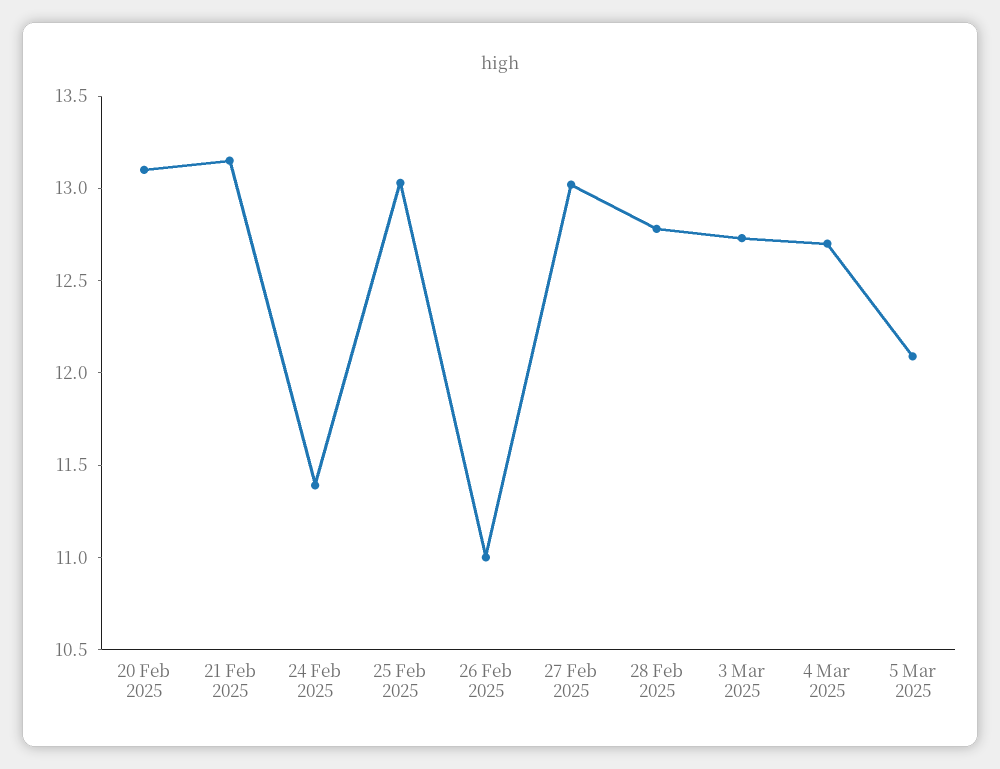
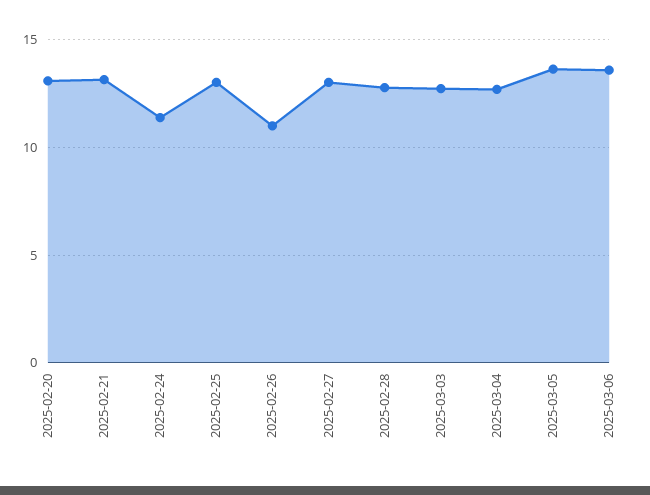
5 Mar 2025: 12.1 -> 13.5
2025-03-06: none -> 13.5

